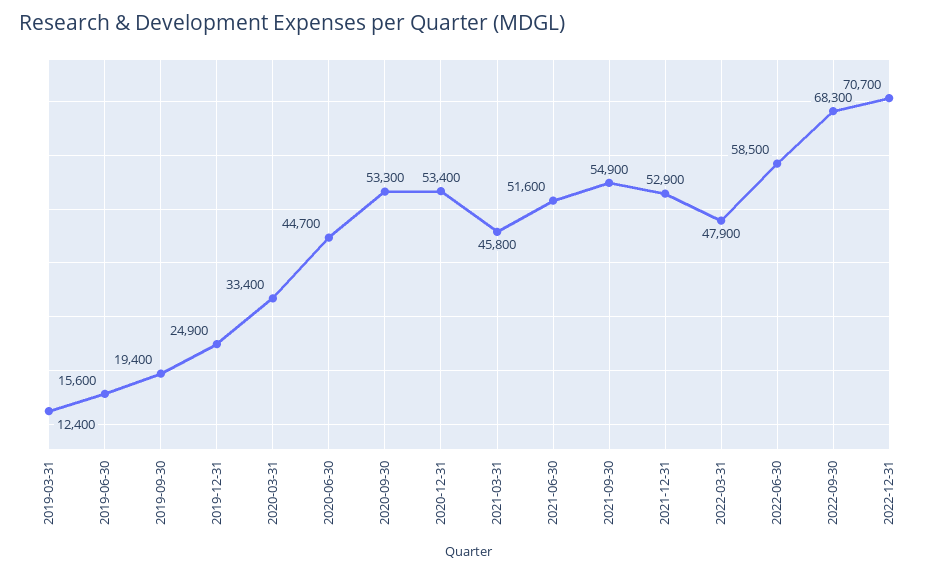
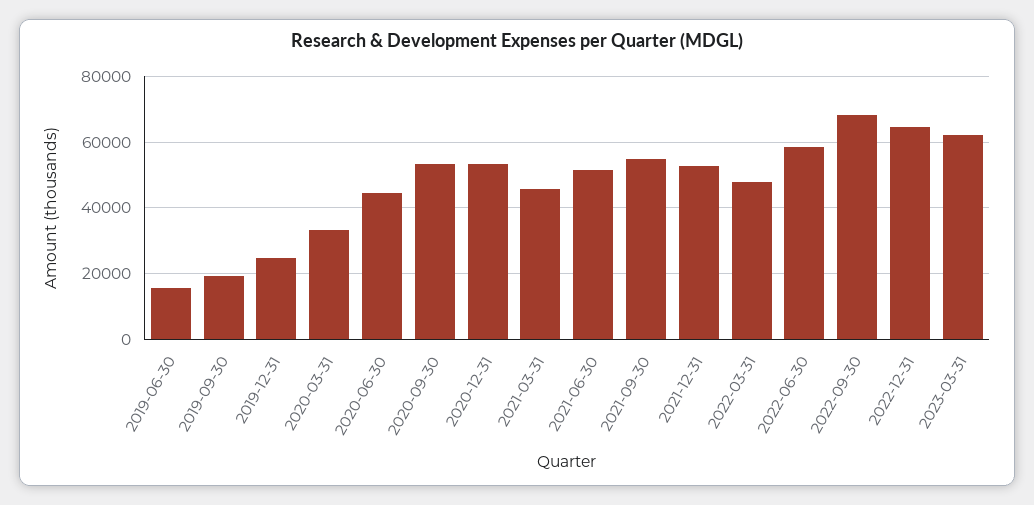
2019-03-31: 12400 -> none
2022-12-31: 70700 -> 64000
2023-03-31: none -> 62000

